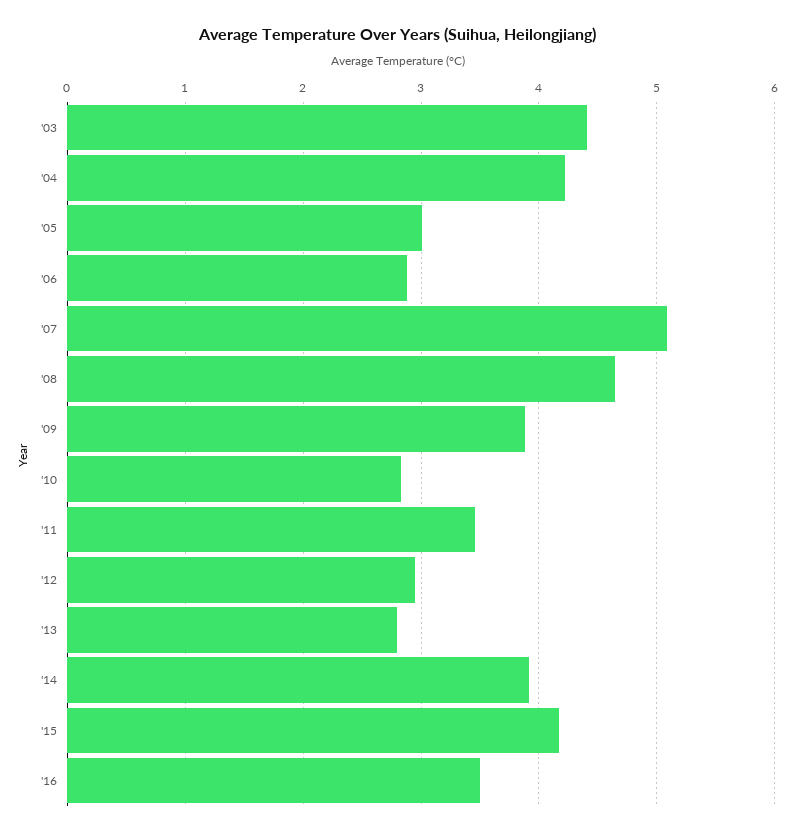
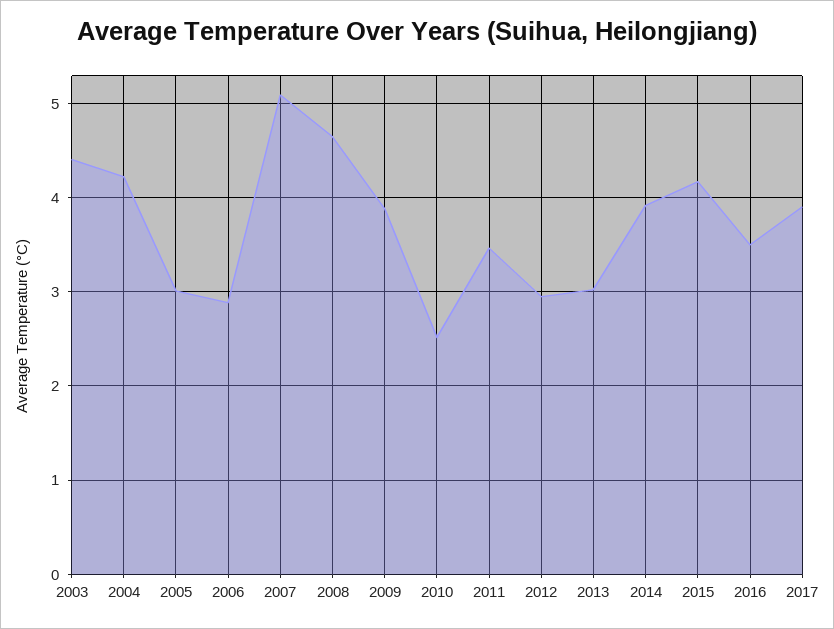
'10: 2.8 -> 2.5
'13: 2.8 -> 3
2017: none -> 3.9

